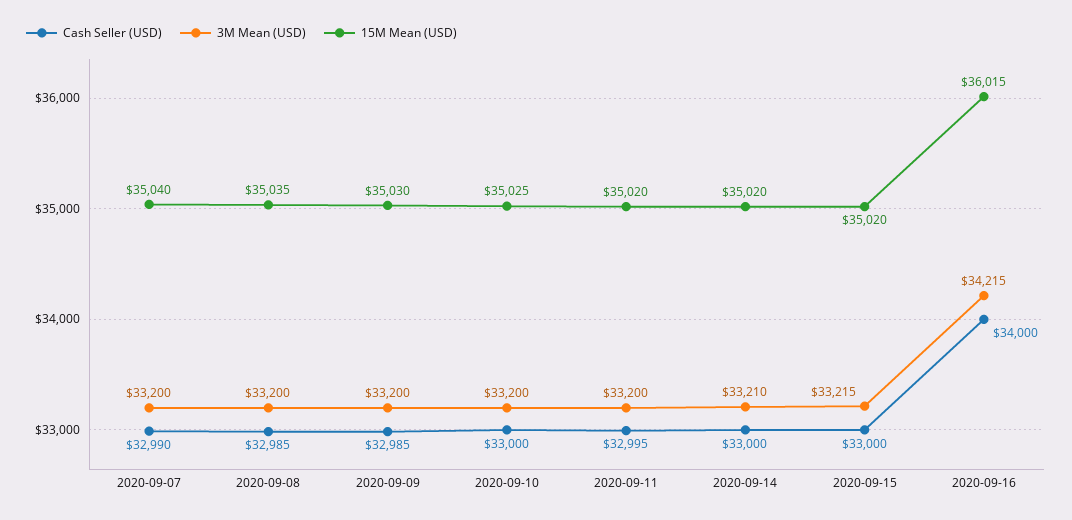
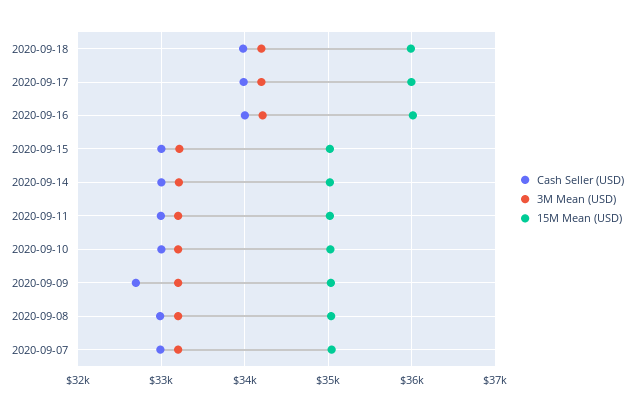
Cash Seller (USD), 2020-09-09: 32985 -> 32700
Cash Seller (USD), 2020-09-18: none -> 34000
3M Mean (USD), 2020-09-18: none -> 34200
15M Mean (USD), 2020-09-18: none -> 36000
Cash Seller (USD), 2020-09-17: none -> 34000
3M Mean (USD), 2020-09-17: none -> 34200
15M Mean (USD), 2020-09-17: none -> 36000

